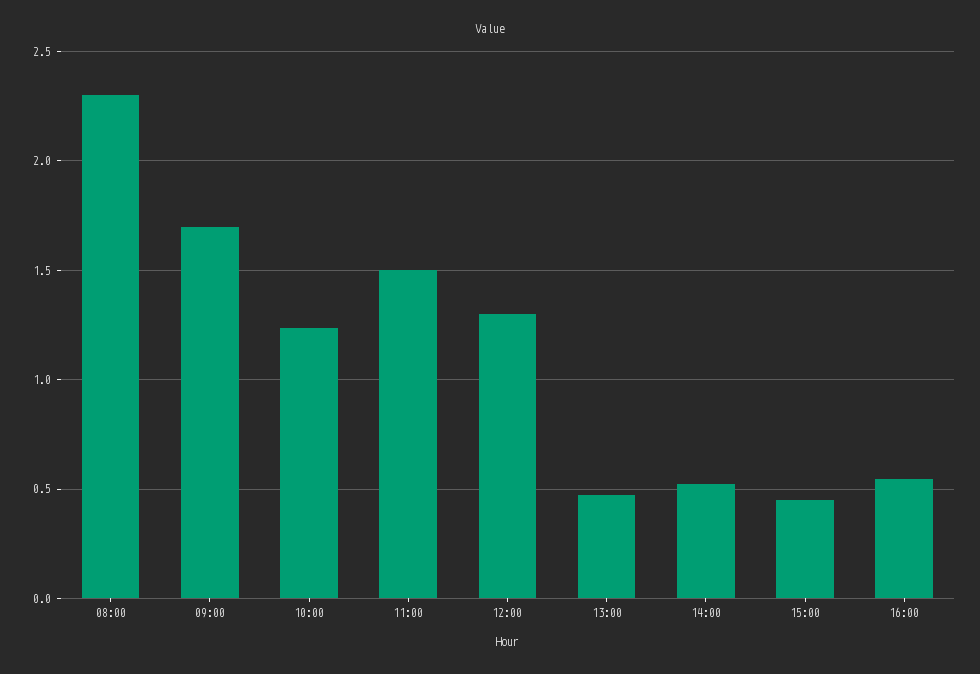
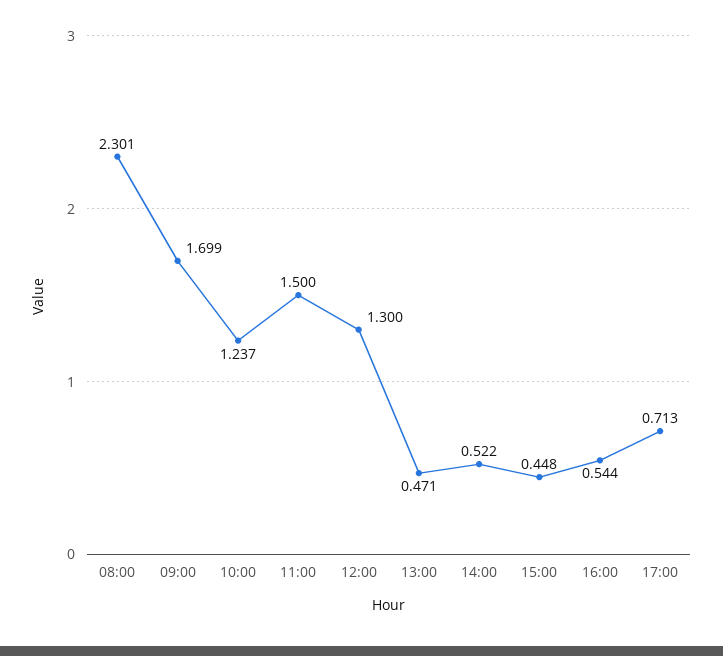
17:00: none -> 0.713

